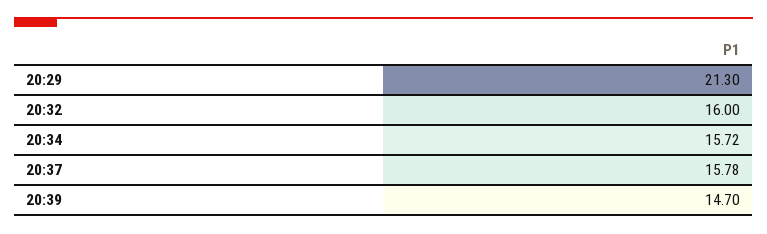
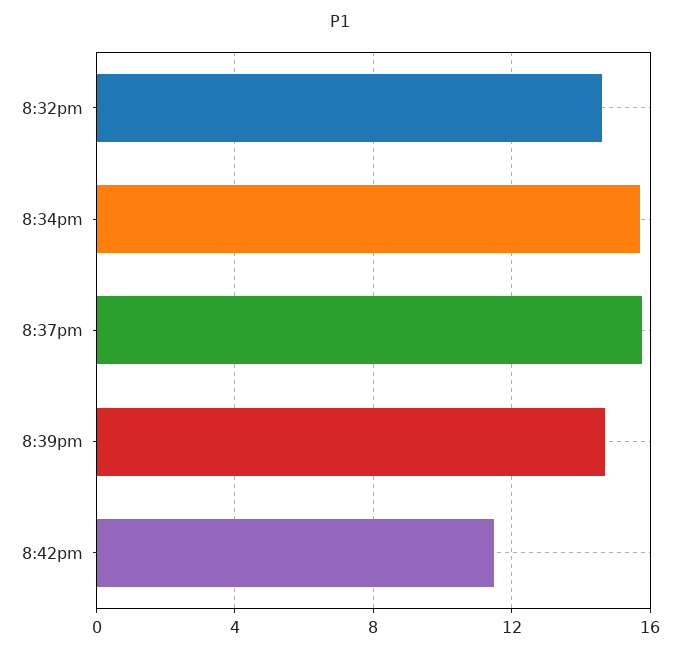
20:29: 21.3 -> none
20:32: 16 -> 14.5
8:42pm: none -> 11.5

